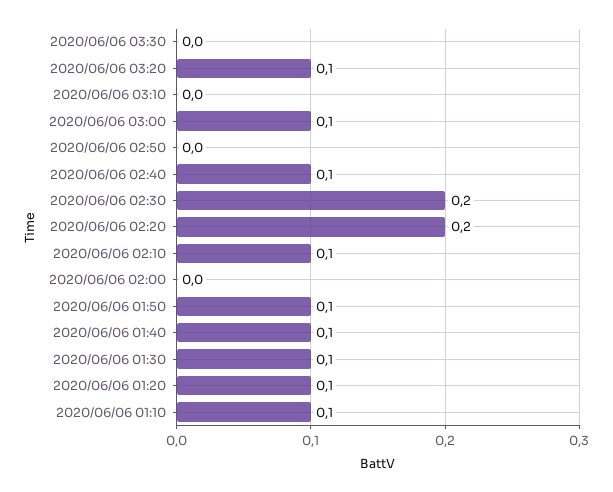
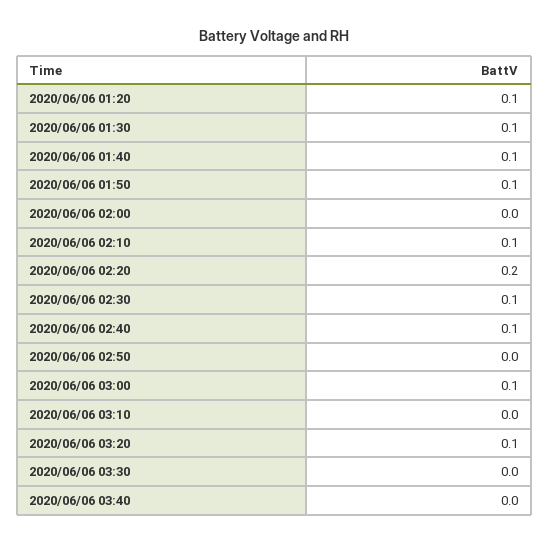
2020/06/06 02:30: 0.2 -> 0.1
2020/06/06 01:10: 0.1 -> none
2020/06/06 03:40: none -> 0

